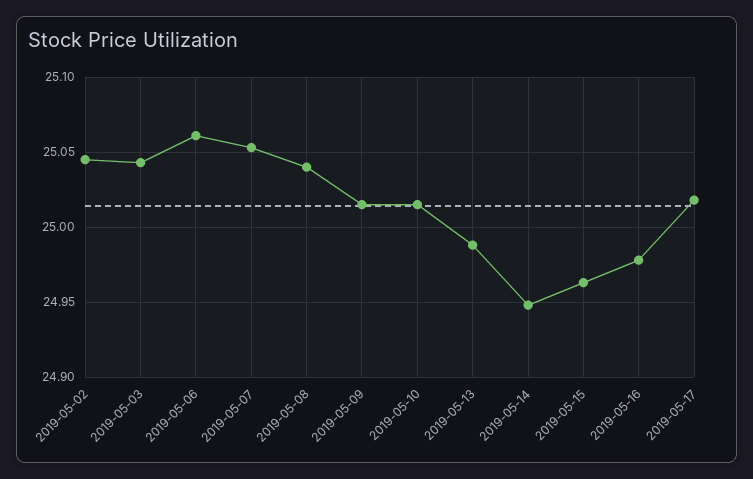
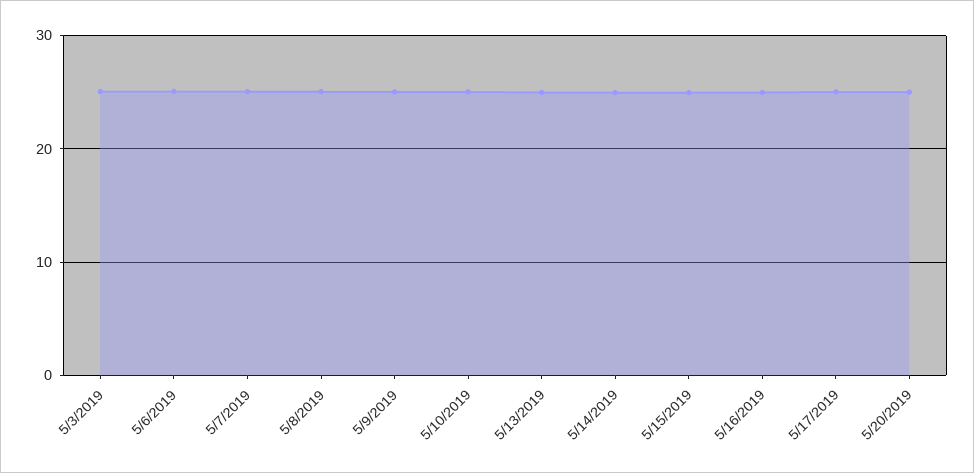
2019-05-02: 25.045 -> none
5/20/2019: none -> 25

